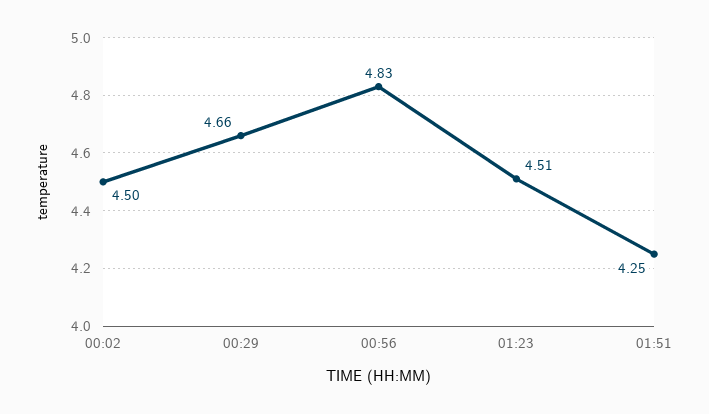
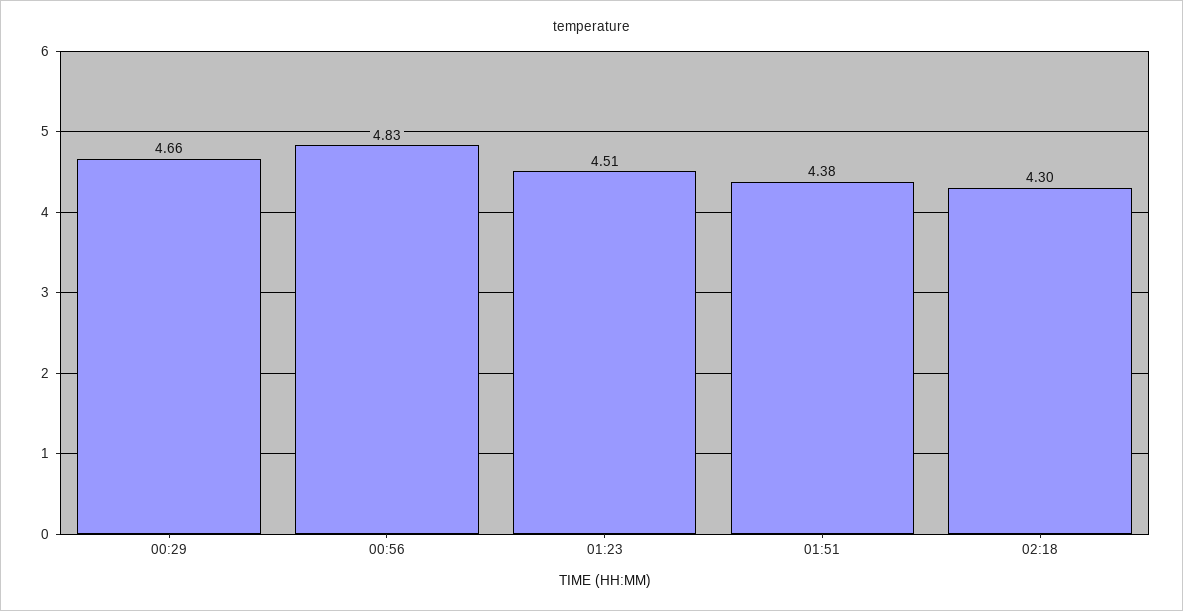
00:02: 4.5 -> none
01:51: 4.25 -> 4.38
02:18: none -> 4.3

